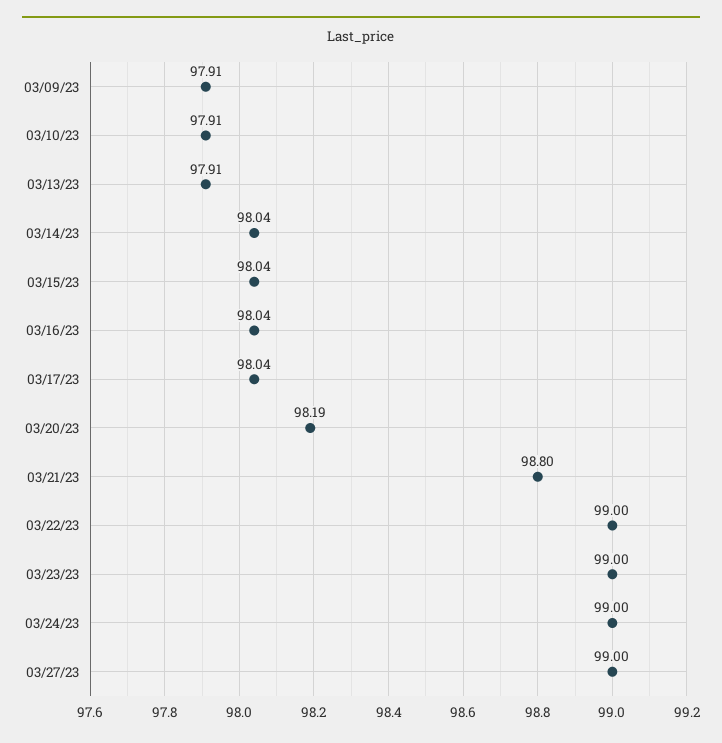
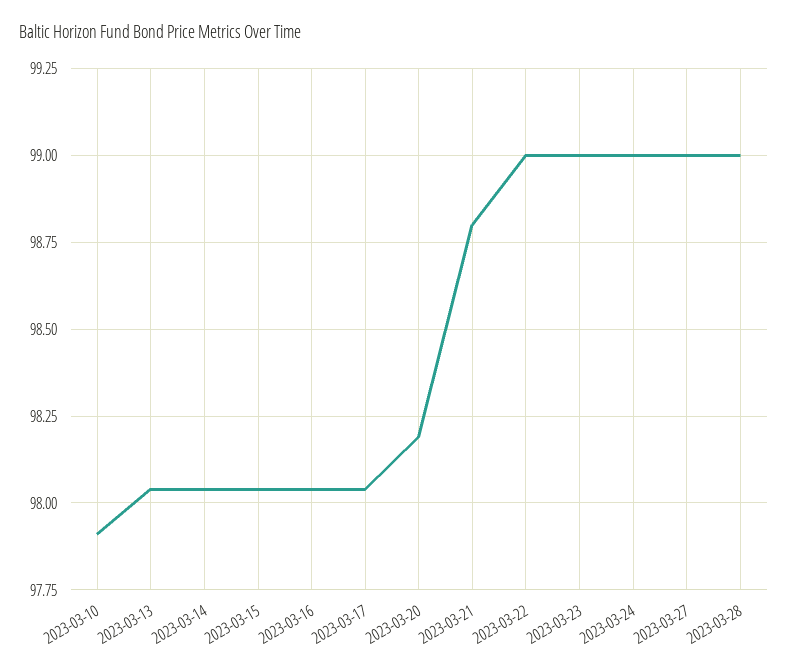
03/09/23: 97.91 -> none
03/13/23: 97.91 -> 98.05
2023-03-28: none -> 99

